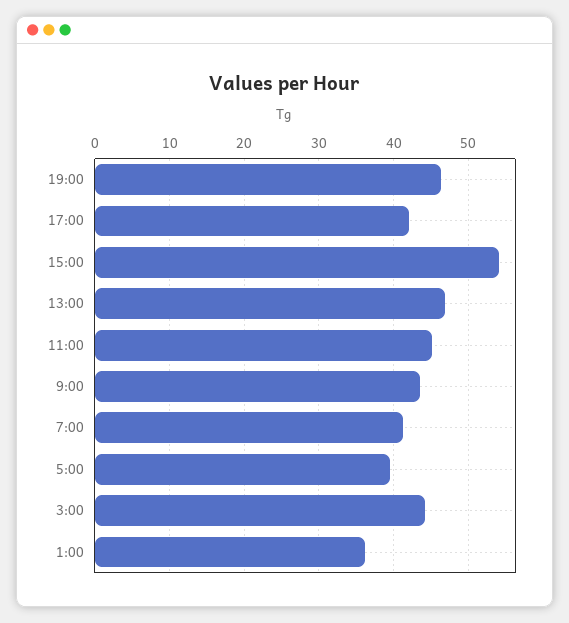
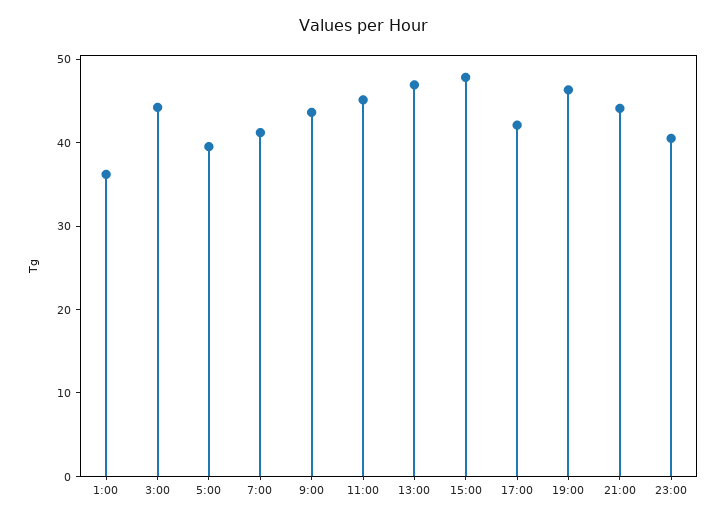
15:00: 54 -> 48
21:00: none -> 44
23:00: none -> 40

